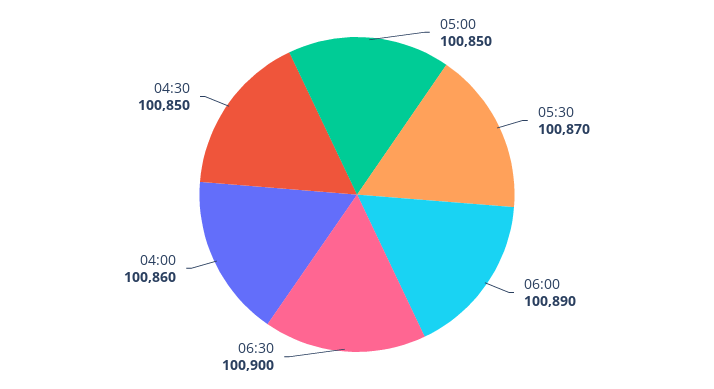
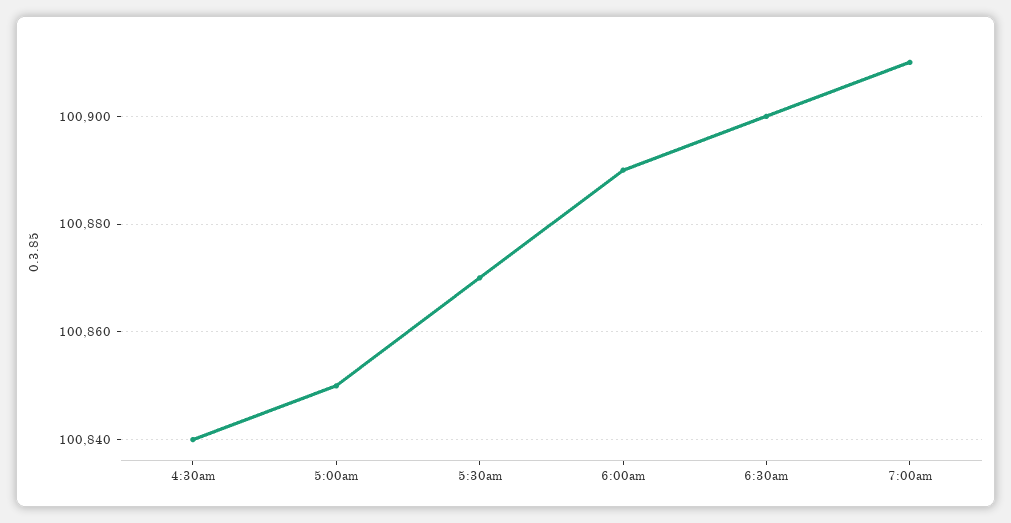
04:00: 100860 -> none
04:30: 100850 -> 100840
7:00am: none -> 100910

